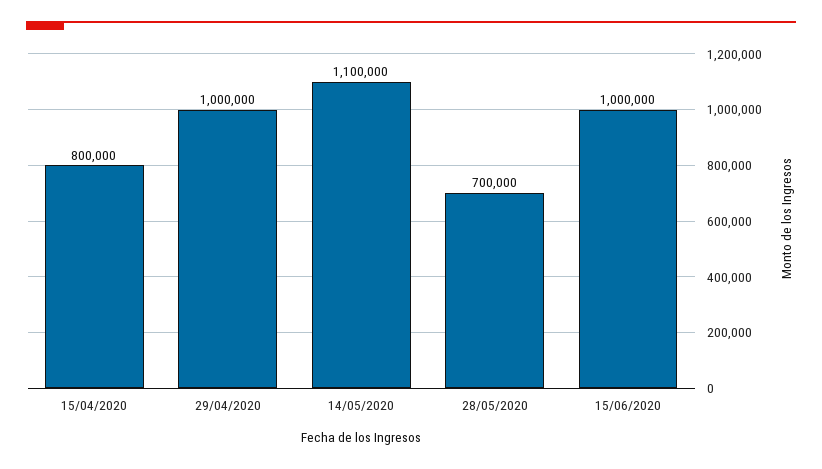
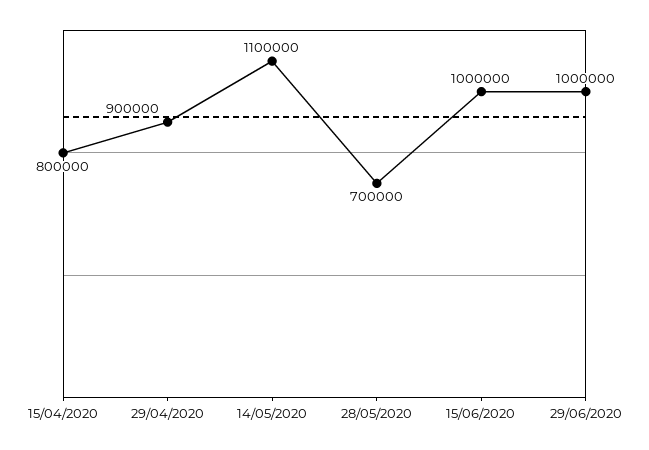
29/04/2020: 1000000 -> 900000
29/06/2020: none -> 1000000

